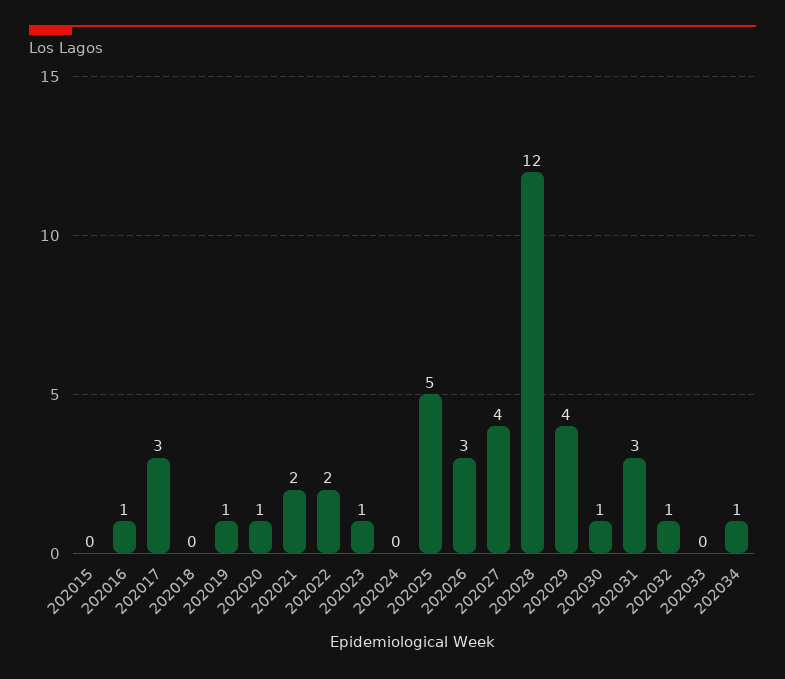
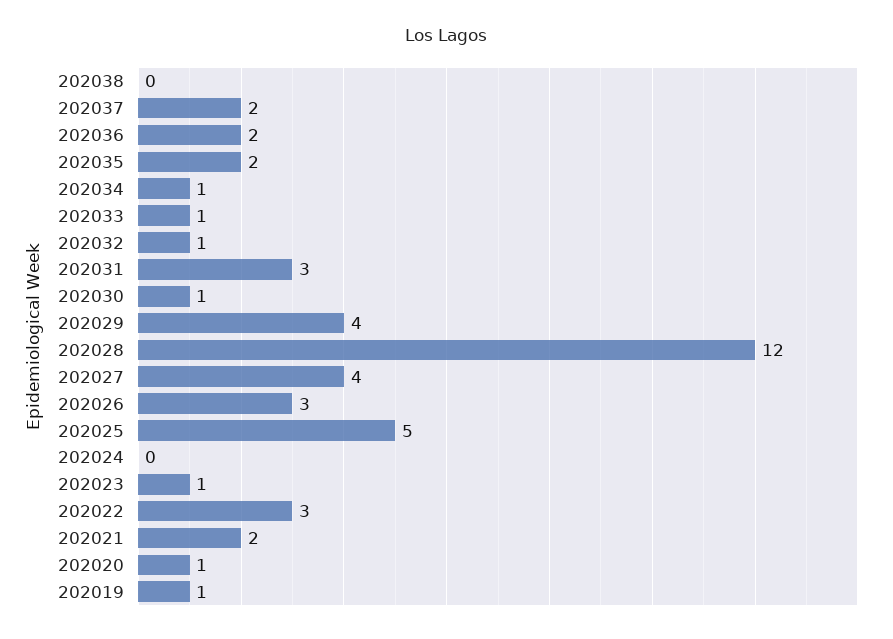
202015: 0 -> none
202016: 1 -> none
202017: 3 -> none
202018: 0 -> none
202022: 2 -> 3
202033: 0 -> 1
202038: none -> 0
202037: none -> 2
202036: none -> 2
202035: none -> 2

